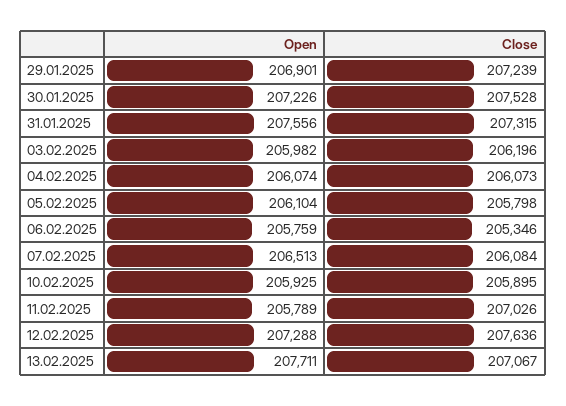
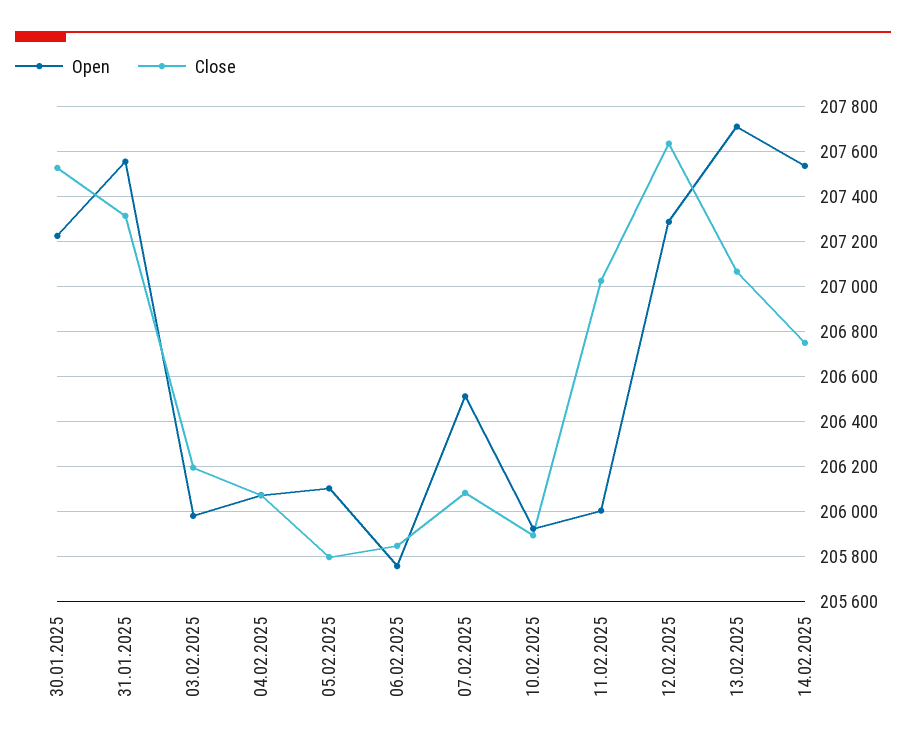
Open, 29.01.2025: 206901 -> none
Close, 29.01.2025: 207239 -> none
Close, 06.02.2025: 205346 -> 205850
Open, 11.02.2025: 205789 -> 206000
Open, 14.02.2025: none -> 207550
Close, 14.02.2025: none -> 206750

